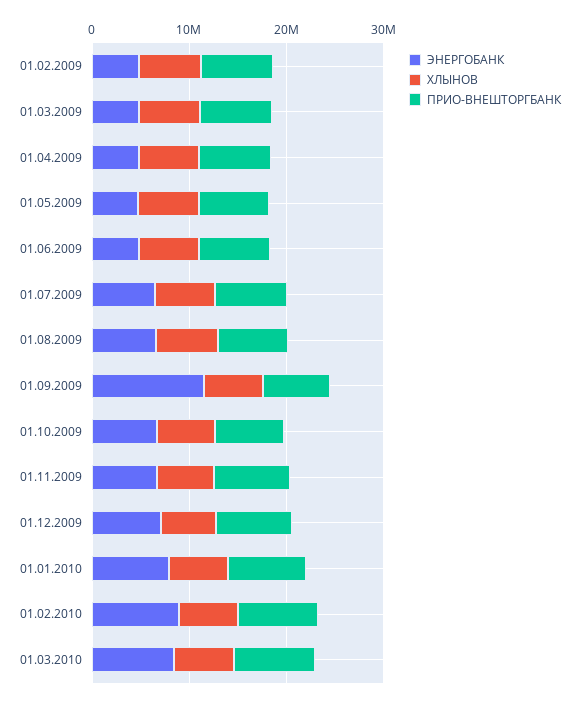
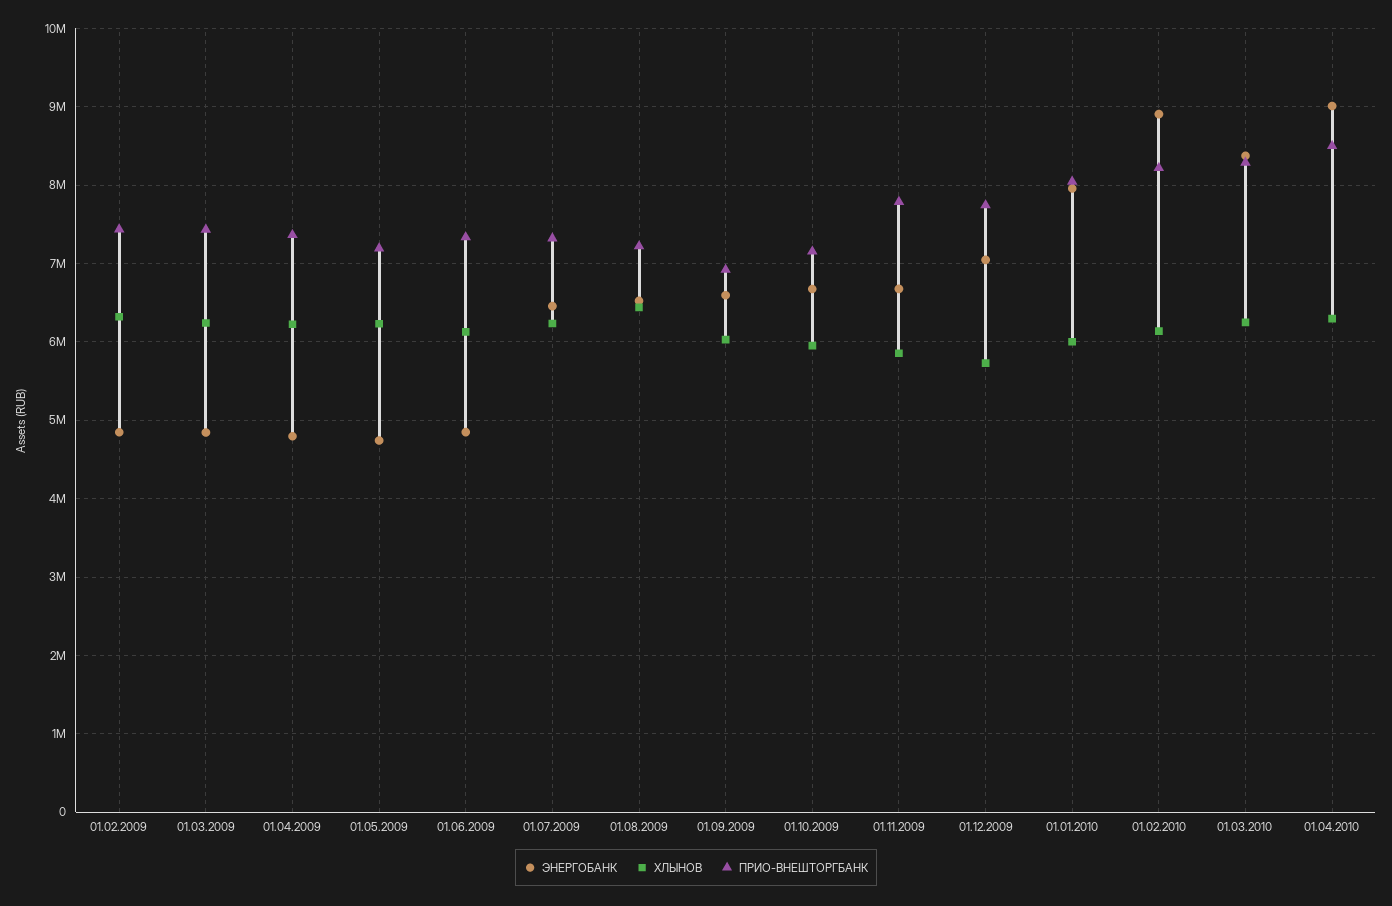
ЭНЕРГОБАНК, 01.09.2009: 12000000 -> 6600000
ЭНЕРГОБАНК, 01.04.2010: none -> 9000000
ХЛЫНОВ, 01.04.2010: none -> 6300000
ПРИО-ВНЕШТОРГБАНК, 01.04.2010: none -> 8500000

